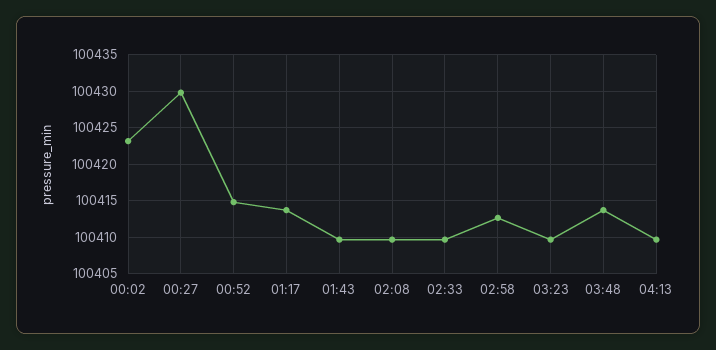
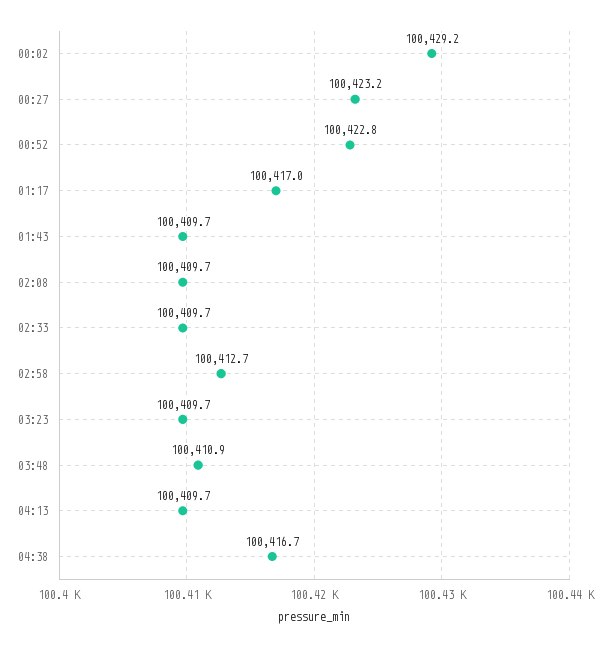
00:02: 100423 -> 100429.2
00:27: 100430 -> 100423.2
00:52: 100415 -> 100422.8
01:17: 100414 -> 100417
03:48: 100414 -> 100410.9
04:38: none -> 100416.7

